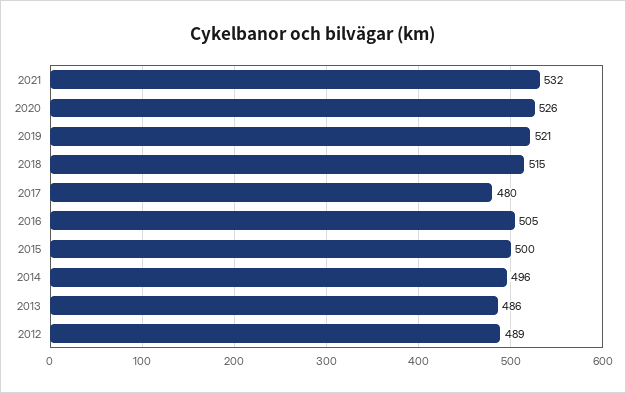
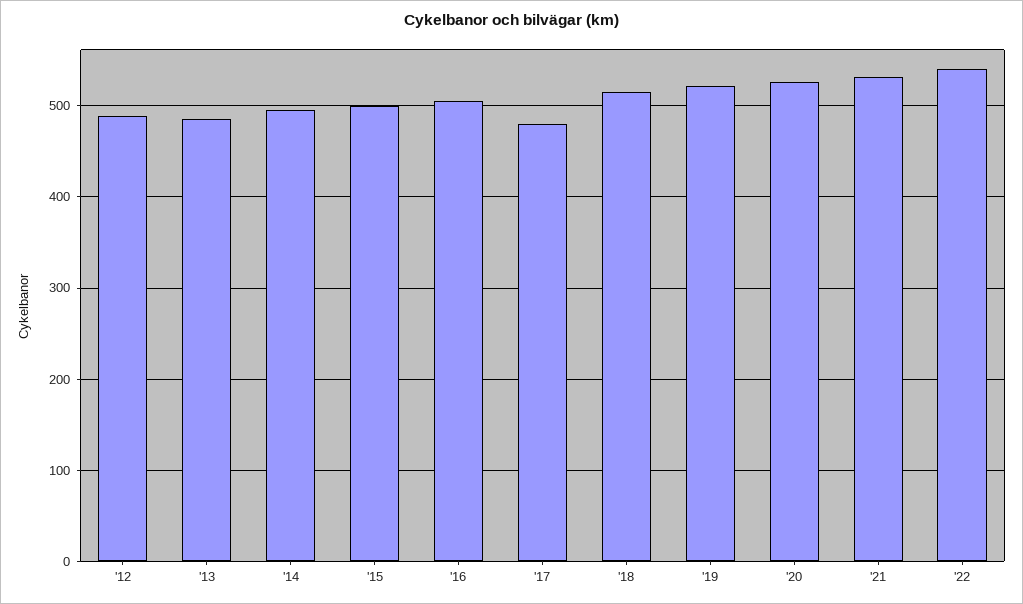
'22: none -> 540

